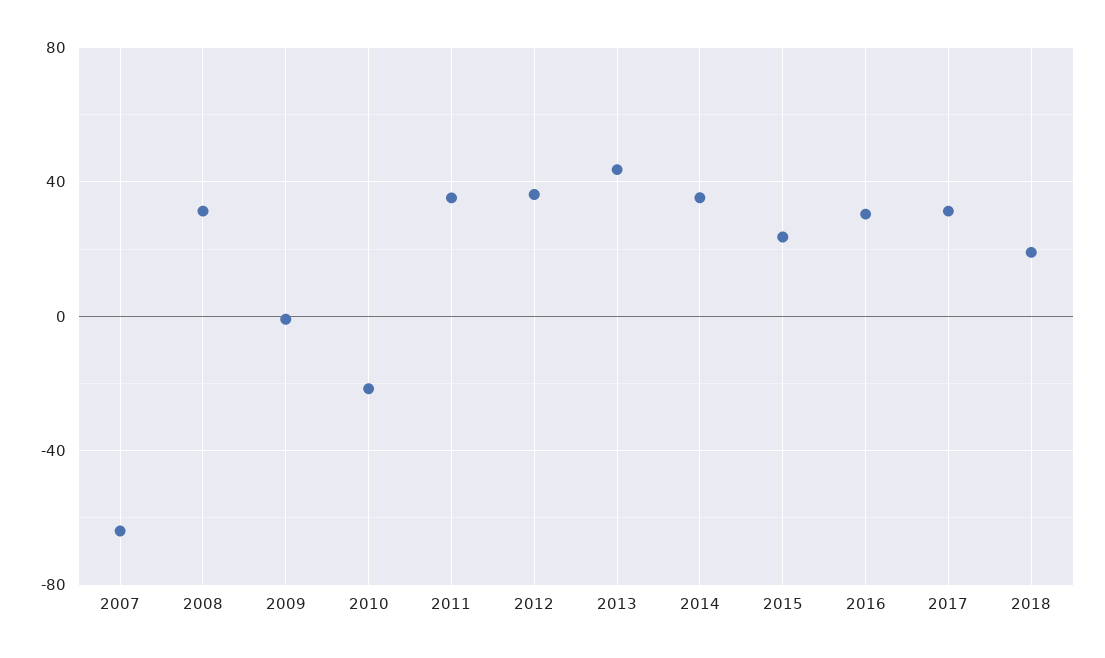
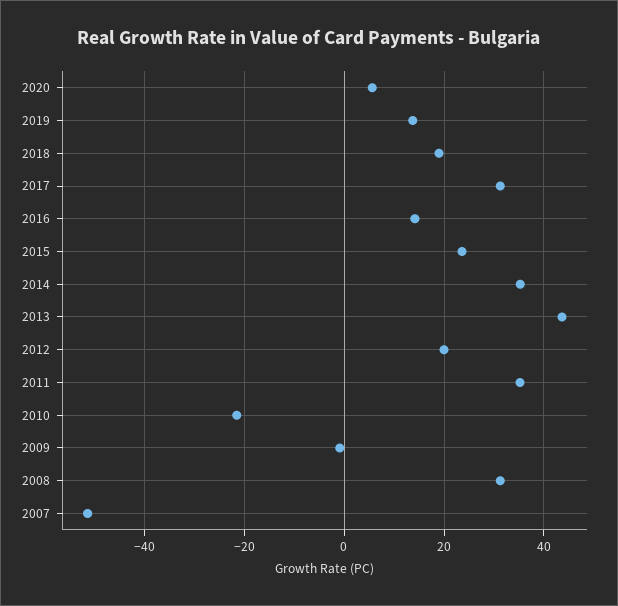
2007: -65 -> -52
2012: 35 -> 20
2016: 30 -> 14
2020: none -> 6
2019: none -> 14

